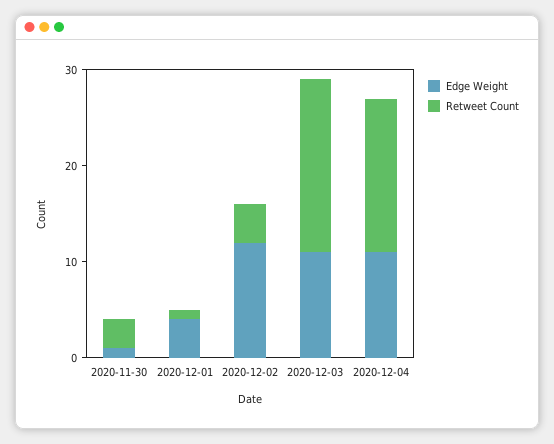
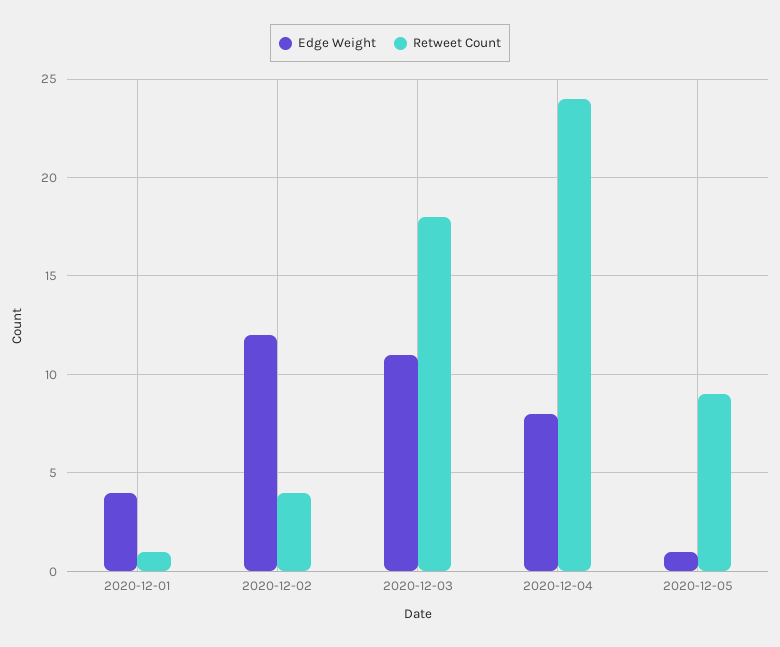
Edge Weight, 2020-11-30: 1 -> none
Retweet Count, 2020-11-30: 3 -> none
Edge Weight, 2020-12-04: 11 -> 8
Retweet Count, 2020-12-04: 16 -> 24
Edge Weight, 2020-12-05: none -> 1
Retweet Count, 2020-12-05: none -> 9

